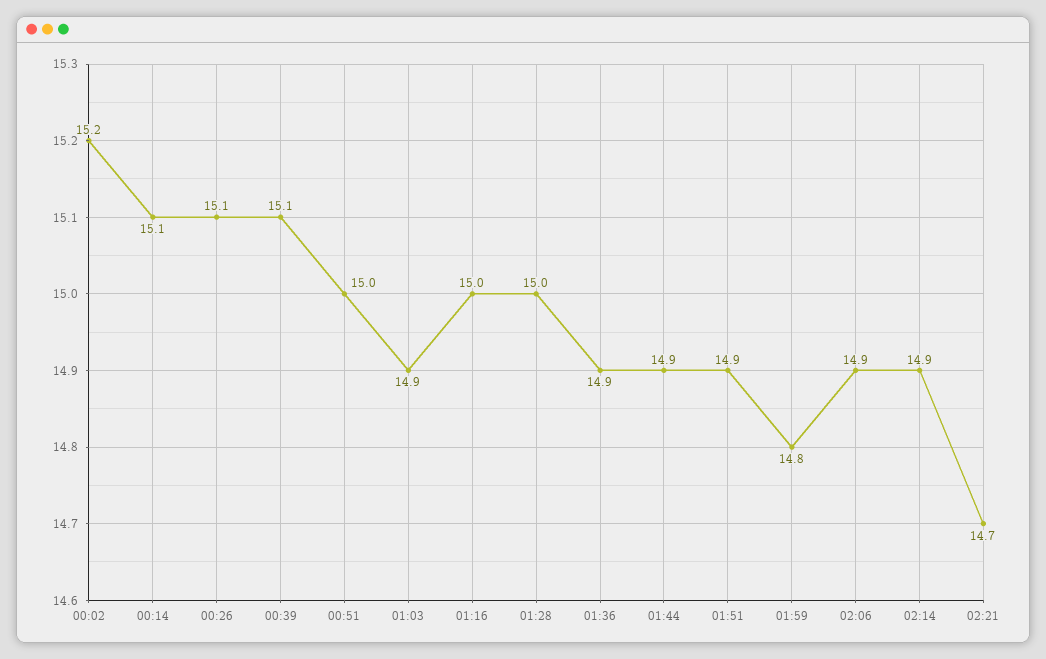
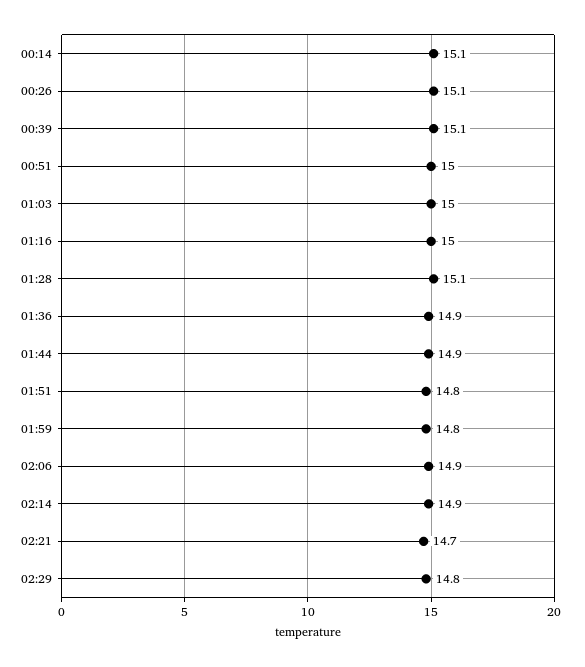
00:02: 15.2 -> none
01:03: 14.9 -> 15
01:28: 15 -> 15.1
01:51: 14.9 -> 14.8
02:29: none -> 14.8

